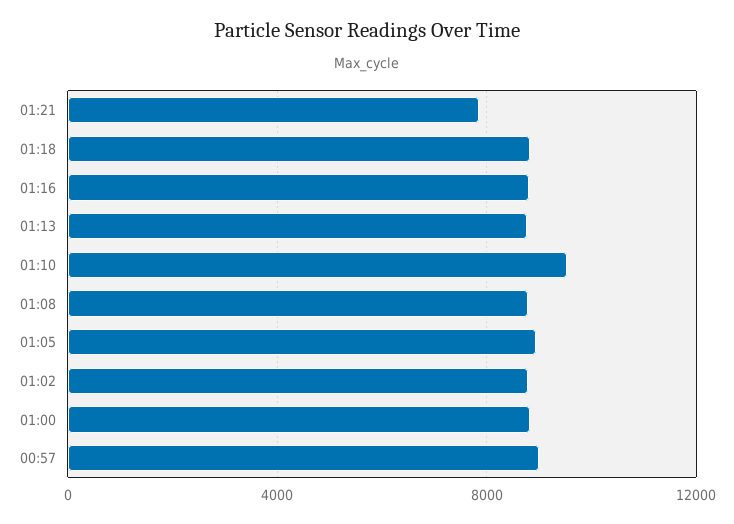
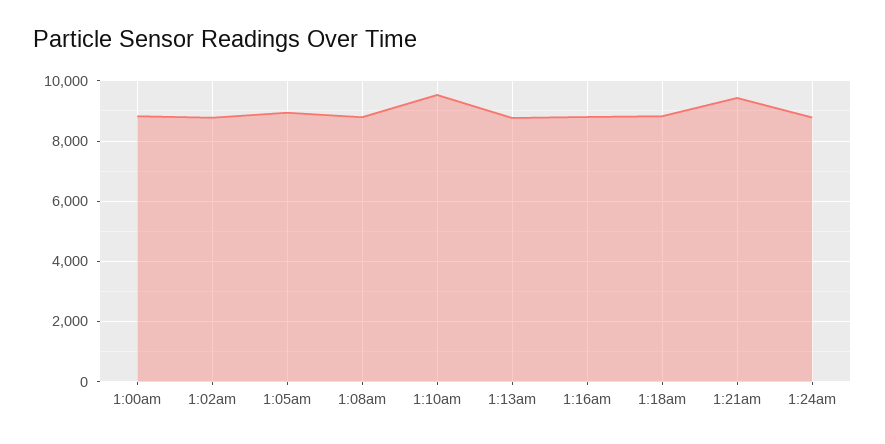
01:21: 8000 -> 9400
00:57: 9000 -> none
1:24am: none -> 8800

